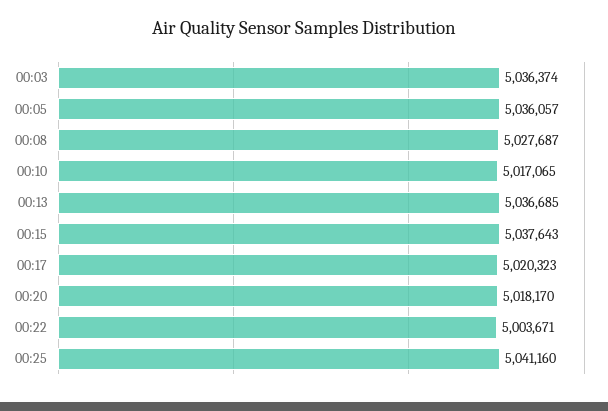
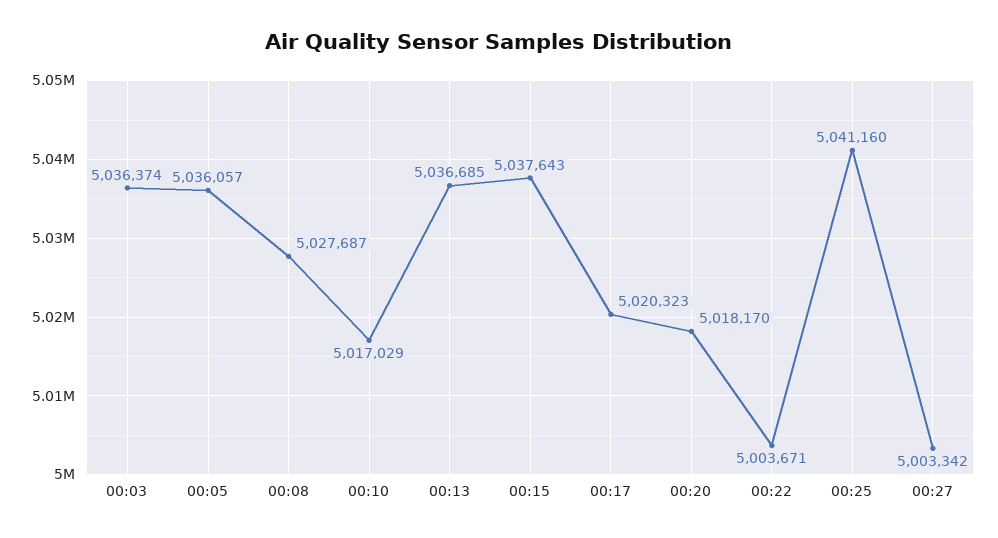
00:10: 5017065 -> 5017029
00:27: none -> 5003342

